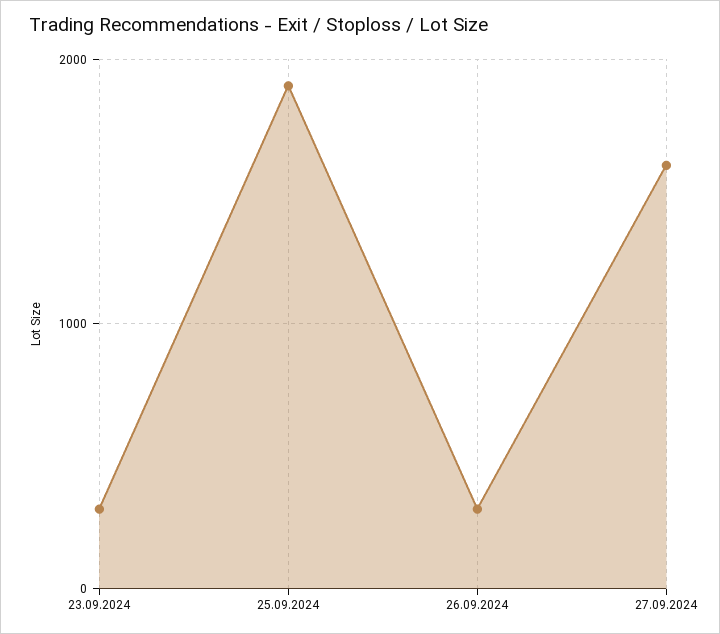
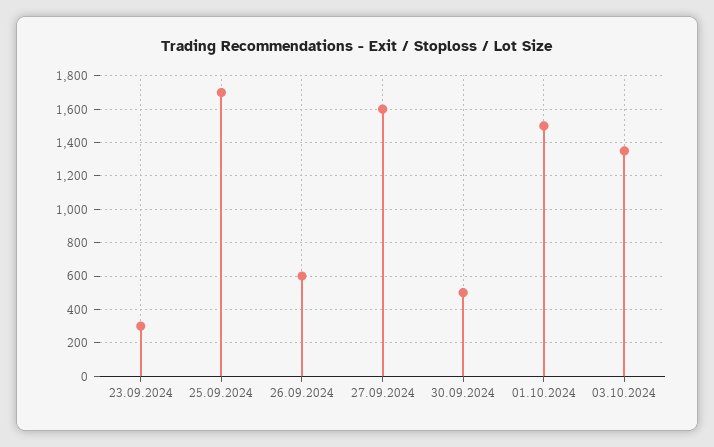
25.09.2024: 1900 -> 1700
26.09.2024: 300 -> 600
30.09.2024: none -> 500
01.10.2024: none -> 1500
03.10.2024: none -> 1350

